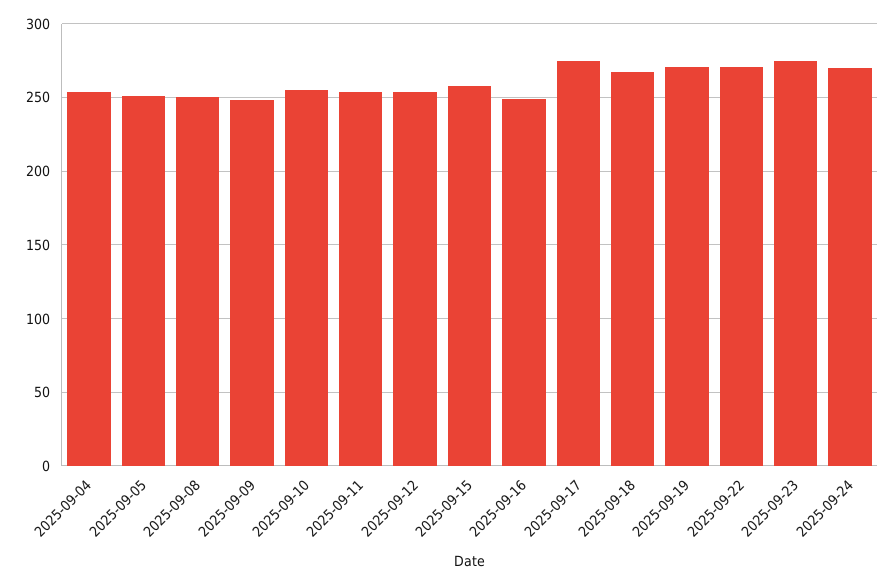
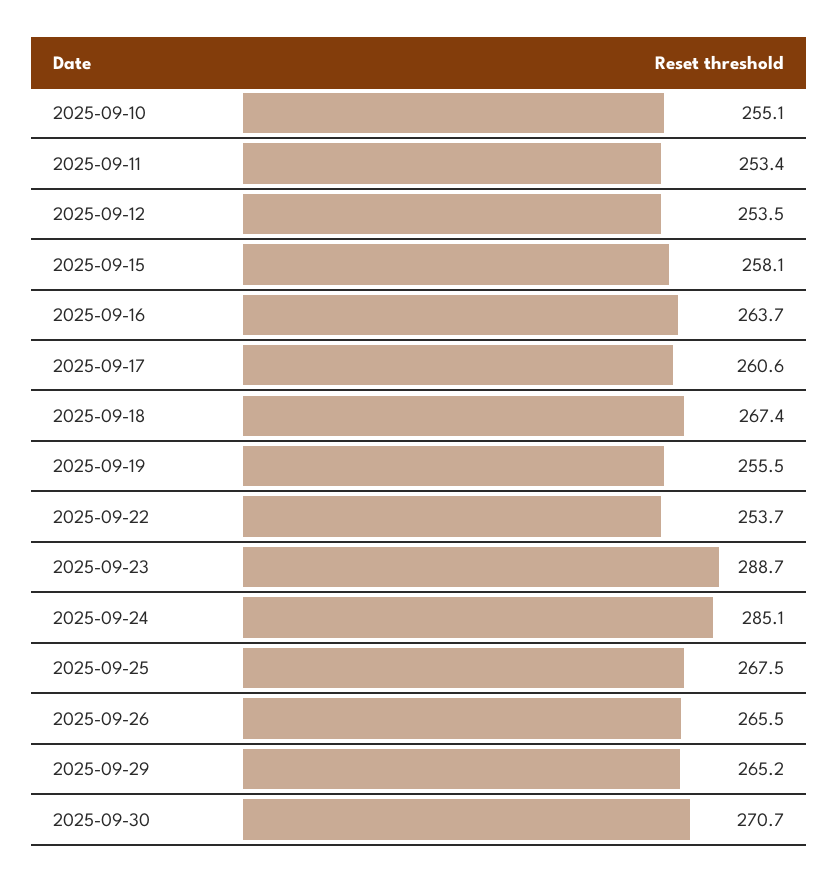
2025-09-04: 255 -> none
2025-09-05: 250 -> none
2025-09-08: 250 -> none
2025-09-09: 250 -> none
2025-09-16: 250 -> 263.7
2025-09-17: 275 -> 260.6
2025-09-19: 270 -> 255.5
2025-09-22: 270 -> 253.7
2025-09-23: 275 -> 288.7
2025-09-24: 270 -> 285.1
2025-09-25: none -> 267.5
2025-09-26: none -> 265.5
2025-09-29: none -> 265.2
2025-09-30: none -> 270.7

